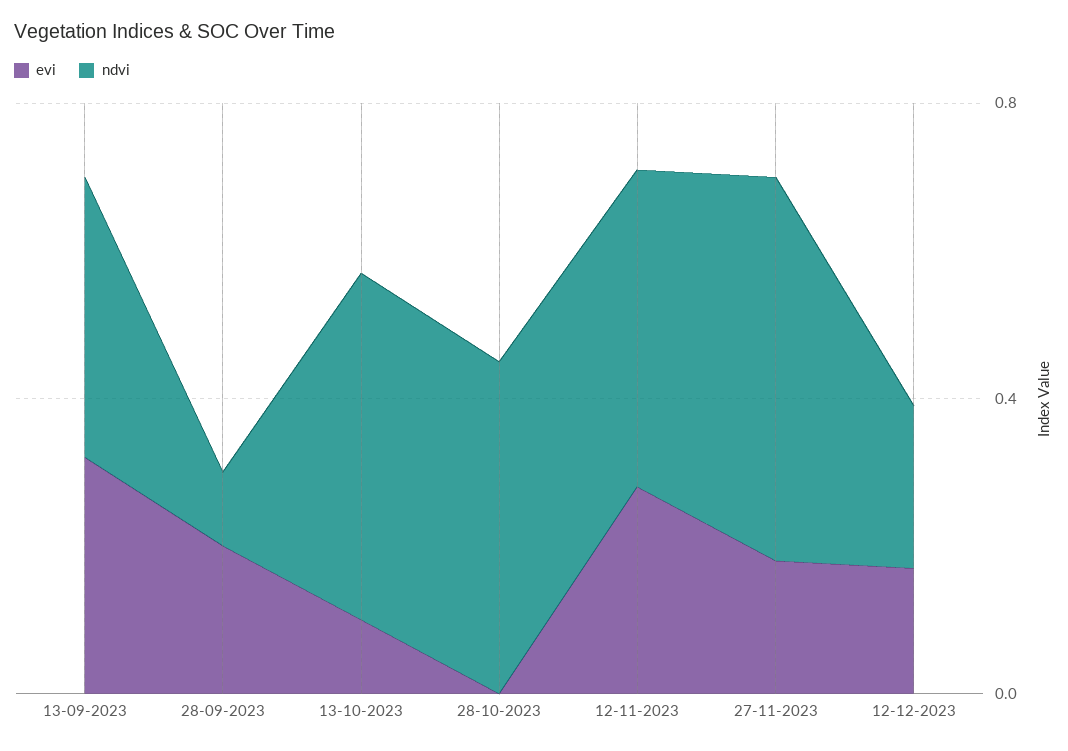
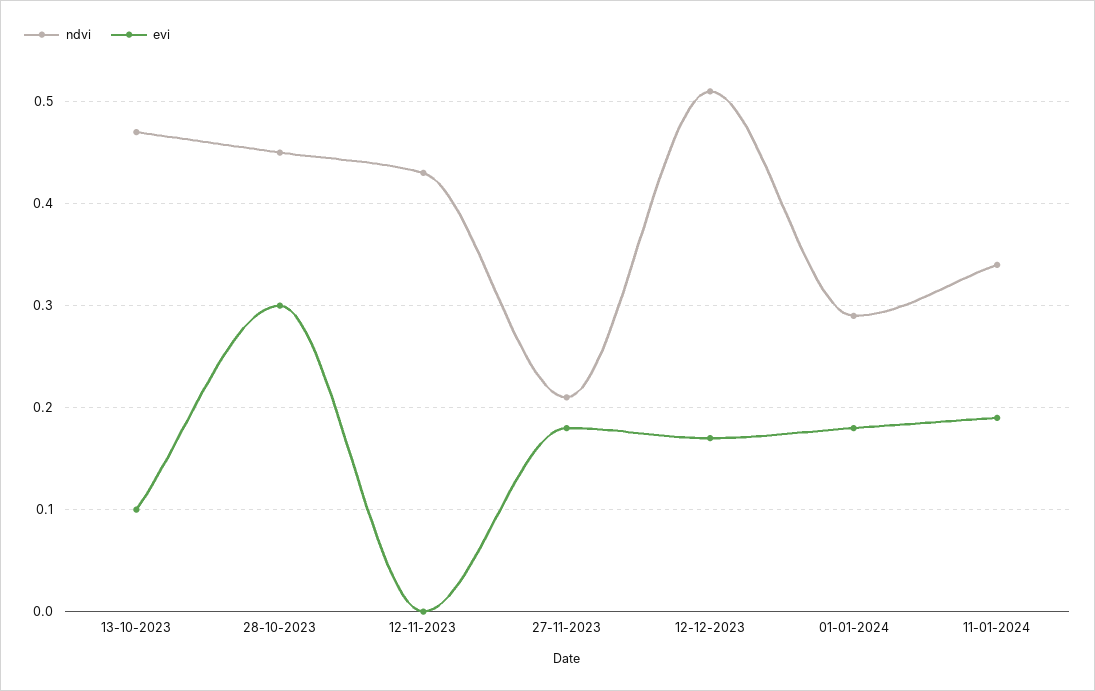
evi, 13-09-2023: 0.3 -> none
ndvi, 13-09-2023: 0.4 -> none
evi, 28-09-2023: 0.2 -> none
ndvi, 28-09-2023: 0.1 -> none
evi, 28-10-2023: 0 -> 0.3
evi, 12-11-2023: 0.3 -> 0
ndvi, 27-11-2023: 0.5 -> 0.21
ndvi, 12-12-2023: 0.2 -> 0.51
ndvi, 01-01-2024: none -> 0.29
evi, 01-01-2024: none -> 0.18
ndvi, 11-01-2024: none -> 0.34
evi, 11-01-2024: none -> 0.19

